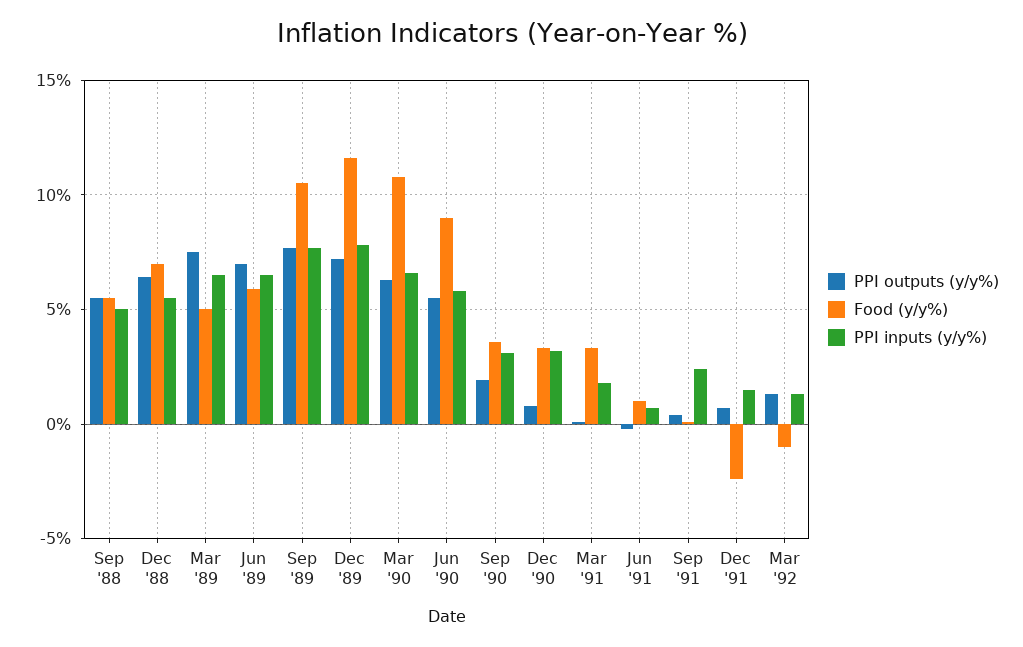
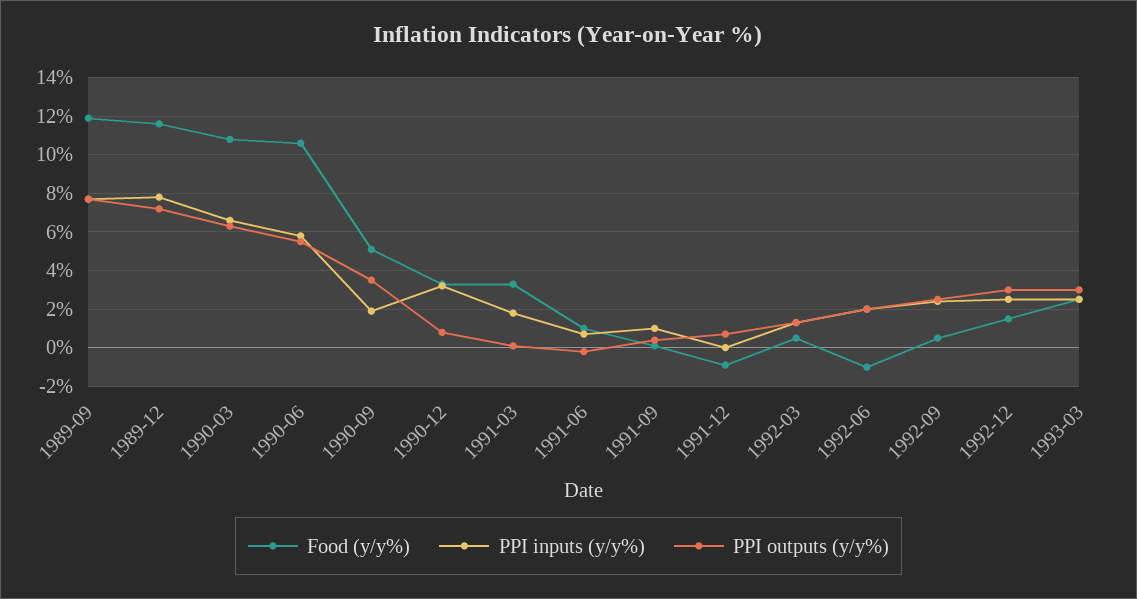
PPI outputs (y/y%), Sep '88: 5.5 -> none
Food (y/y%), Sep '88: 5.5 -> none
PPI inputs (y/y%), Sep '88: 5 -> none
PPI outputs (y/y%), Dec '88: 6.5 -> none
Food (y/y%), Dec '88: 7 -> none
PPI inputs (y/y%), Dec '88: 5.5 -> none
PPI outputs (y/y%), Mar '89: 7.5 -> none
Food (y/y%), Mar '89: 5 -> none
PPI inputs (y/y%), Mar '89: 6.5 -> none
PPI outputs (y/y%), Jun '89: 7 -> none
Food (y/y%), Jun '89: 6 -> none
PPI inputs (y/y%), Jun '89: 6.5 -> none
Food (y/y%), Sep '89: 10.5 -> 12
Food (y/y%), Jun '90: 9 -> 10.5
PPI outputs (y/y%), Sep '90: 2 -> 3.5
Food (y/y%), Sep '90: 3.5 -> 5
PPI inputs (y/y%), Sep '90: 3 -> 2
PPI inputs (y/y%), Sep '91: 2.5 -> 1
Food (y/y%), Dec '91: -2.5 -> -1
PPI inputs (y/y%), Dec '91: 1.5 -> 0
Food (y/y%), Mar '92: -1 -> 0.5
Food (y/y%), 1992-06: none -> -1
PPI inputs (y/y%), 1992-06: none -> 2
PPI outputs (y/y%), 1992-06: none -> 2
Food (y/y%), 1992-09: none -> 0.5
PPI inputs (y/y%), 1992-09: none -> 2.5
PPI outputs (y/y%), 1992-09: none -> 2.5
Food (y/y%), 1992-12: none -> 1.5
PPI inputs (y/y%), 1992-12: none -> 2.5
PPI outputs (y/y%), 1992-12: none -> 3
Food (y/y%), 1993-03: none -> 2.5
PPI inputs (y/y%), 1993-03: none -> 2.5
PPI outputs (y/y%), 1993-03: none -> 3

